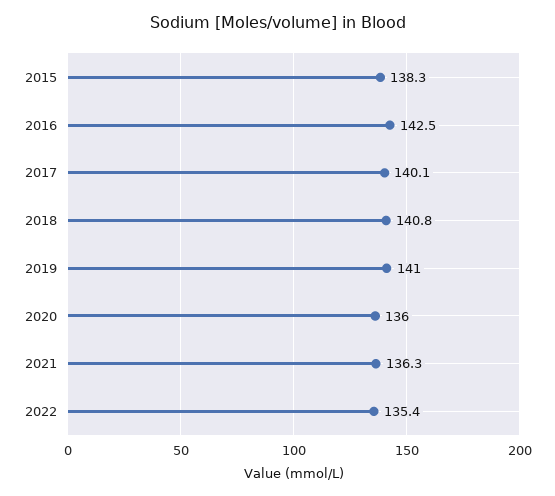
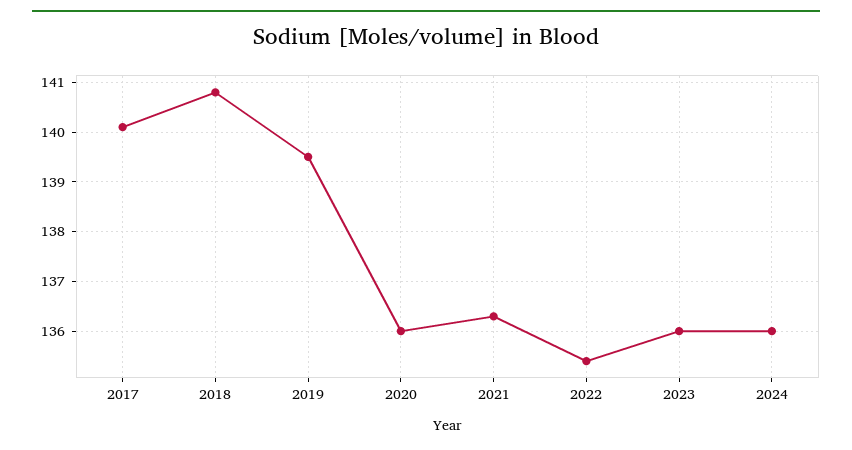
2015: 138.3 -> none
2016: 142.5 -> none
2019: 141 -> 139.5
2023: none -> 136
2024: none -> 136

